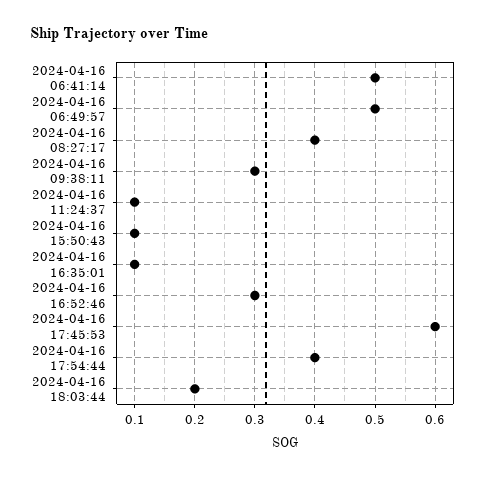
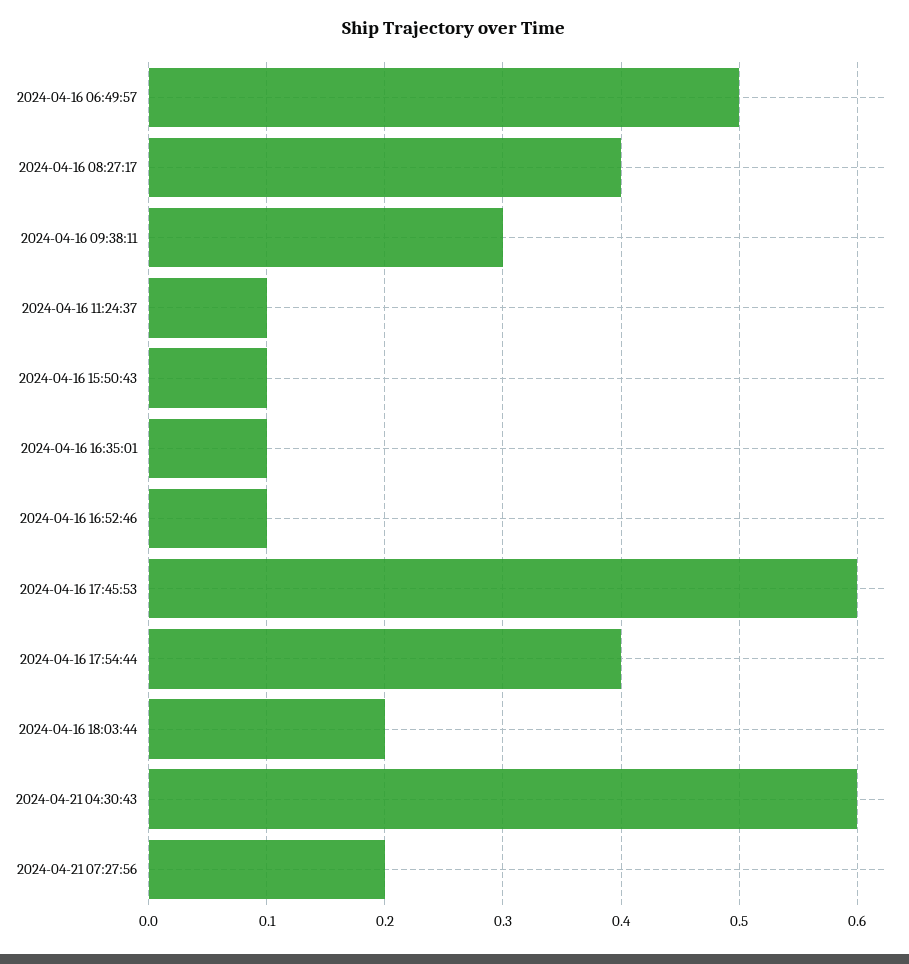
2024-04-16 06:41:14: 0.5 -> none
2024-04-16 16:52:46: 0.3 -> 0.1
2024-04-21 04:30:43: none -> 0.6
2024-04-21 07:27:56: none -> 0.2

